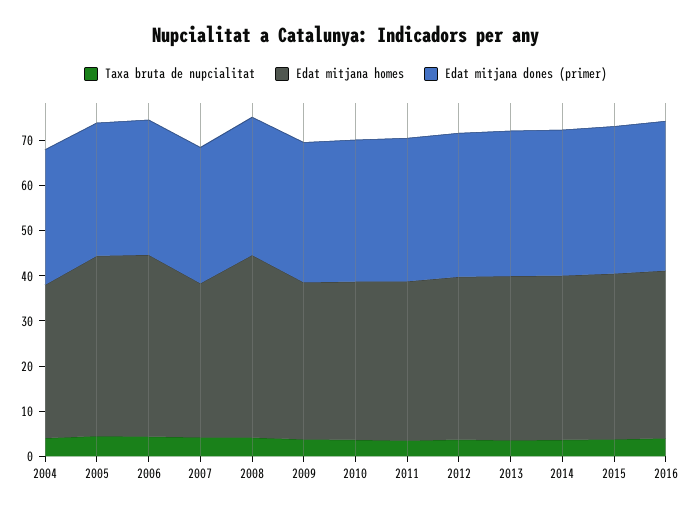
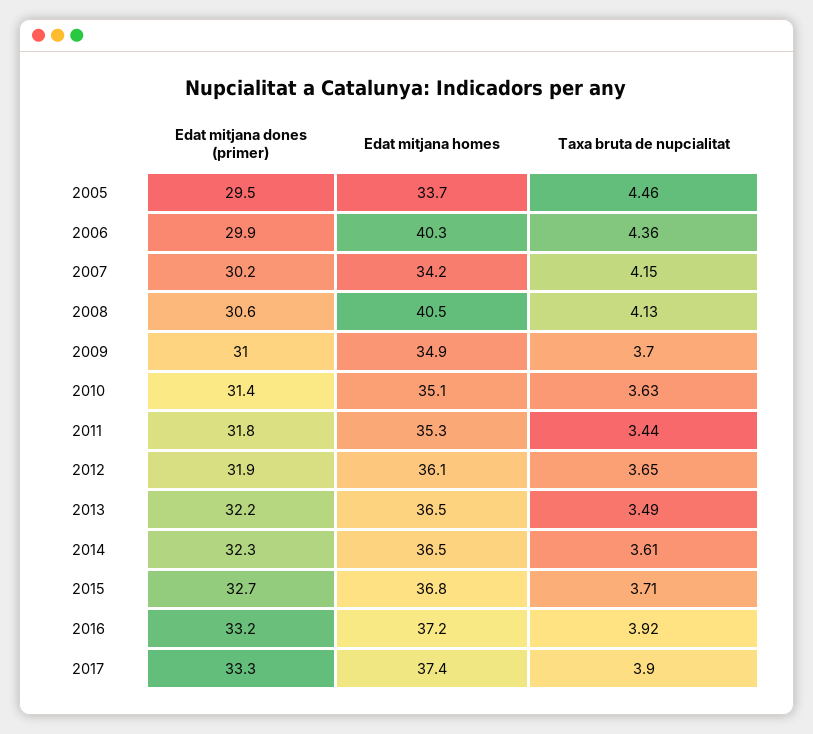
Taxa bruta de nupcialitat, 2004: 4 -> none
Edat mitjana homes, 2004: 34 -> none
Edat mitjana dones (primer), 2004: 30 -> none
Edat mitjana homes, 2005: 40 -> 33.7
Edat mitjana dones (primer), 2017: none -> 33.3
Edat mitjana homes, 2017: none -> 37.4
Taxa bruta de nupcialitat, 2017: none -> 3.9

